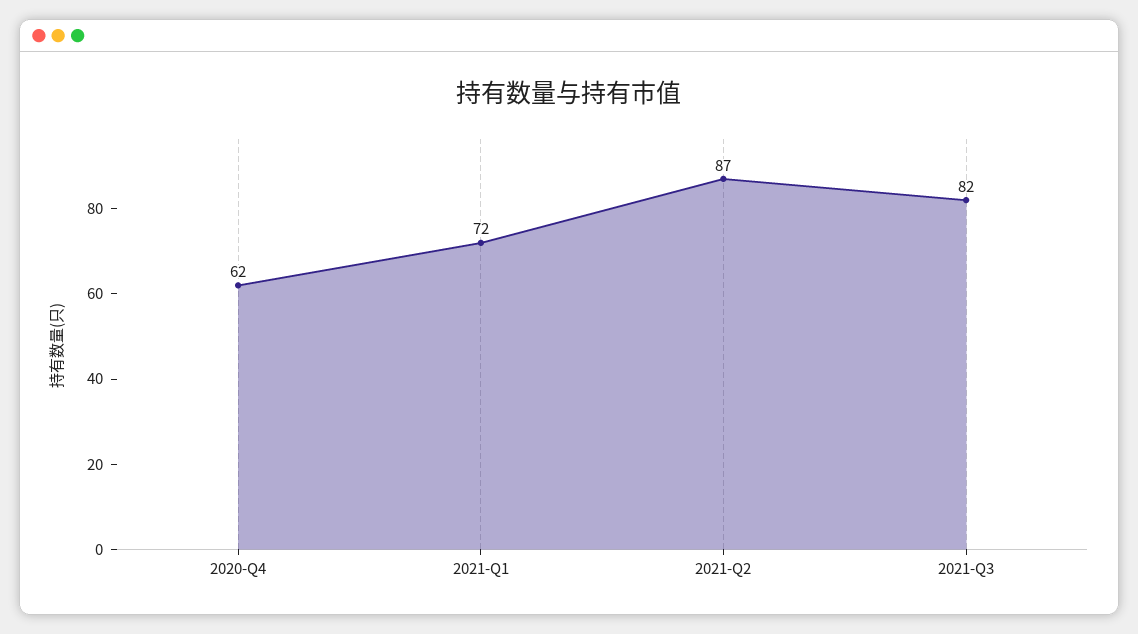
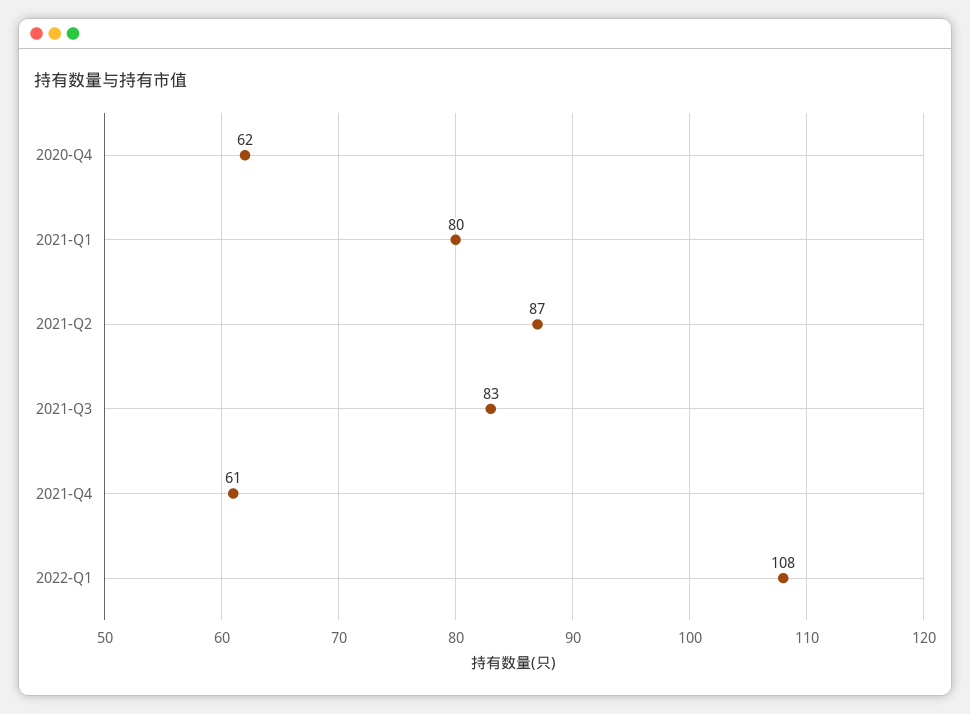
2021-Q1: 72 -> 80
2021-Q3: 82 -> 83
2021-Q4: none -> 61
2022-Q1: none -> 108

